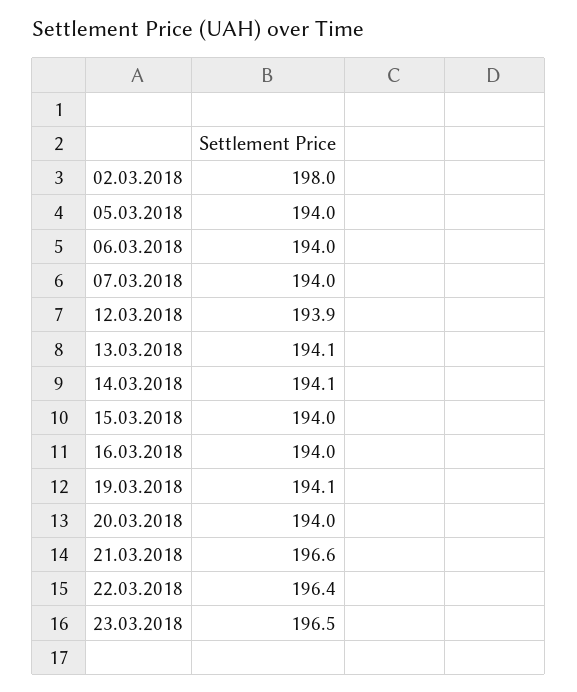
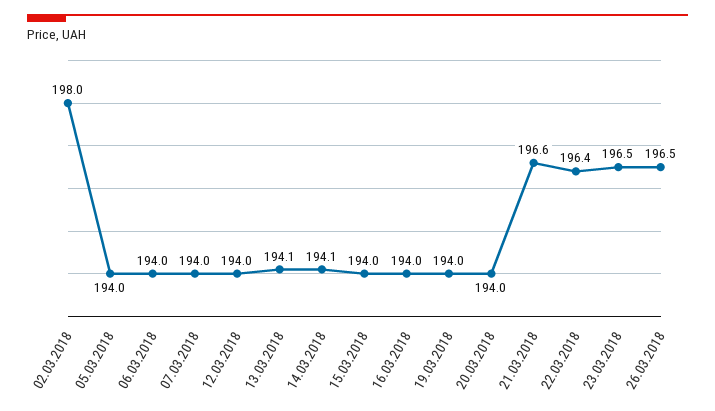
12.03.2018: 193.9 -> 194
19.03.2018: 194.1 -> 194
26.03.2018: none -> 196.5

